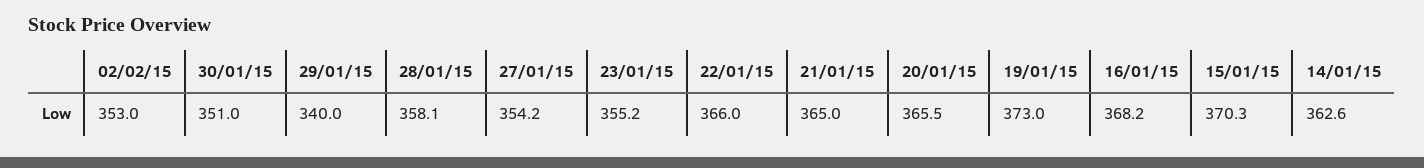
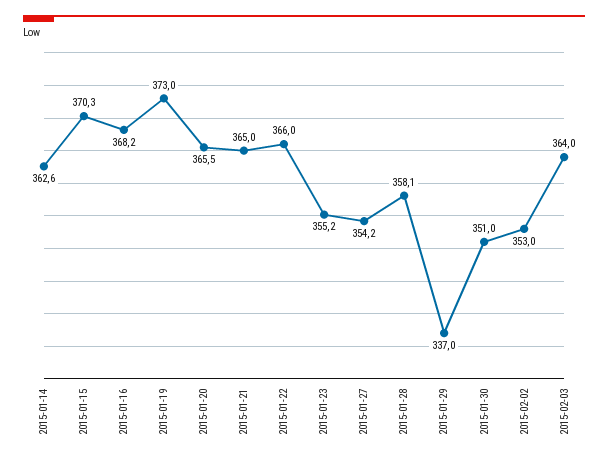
29/01/15: 340 -> 337
2015-02-03: none -> 364

